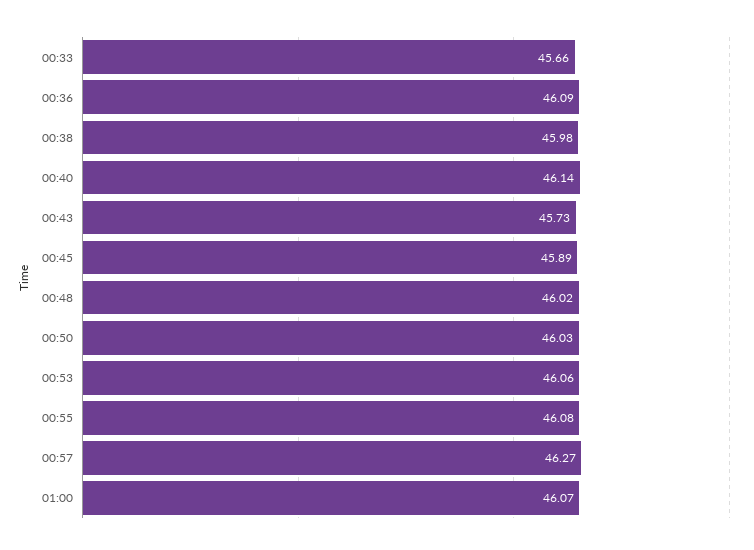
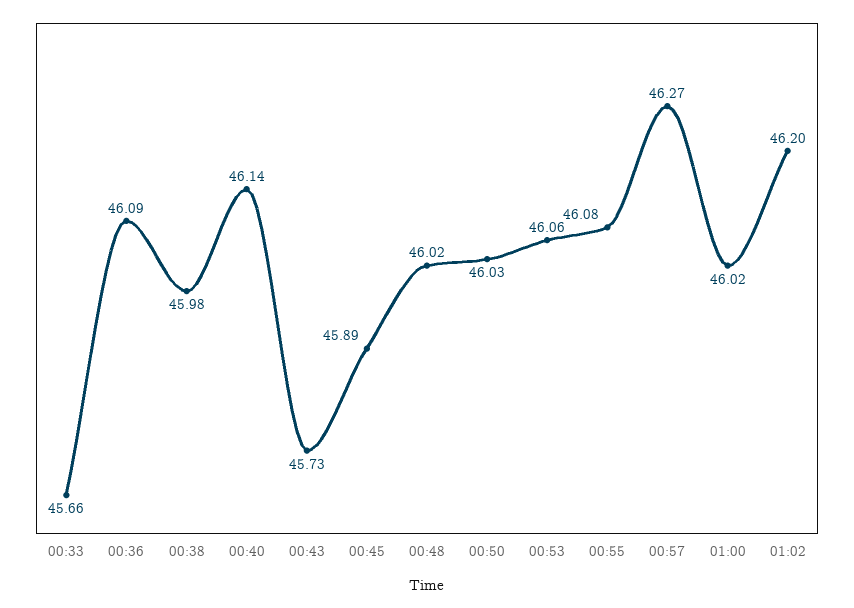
01:00: 46.07 -> 46.02
01:02: none -> 46.2

